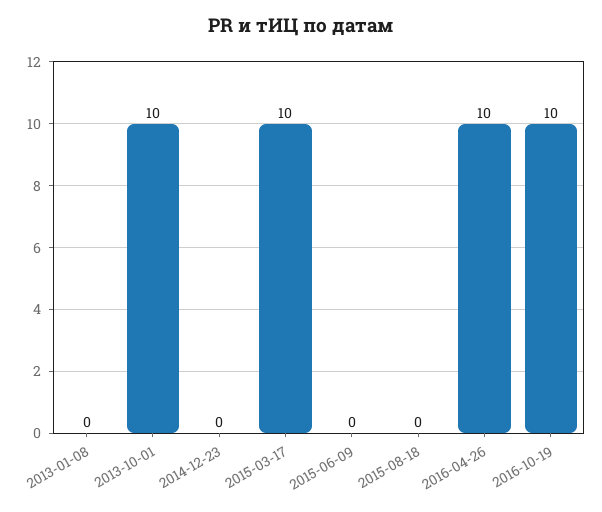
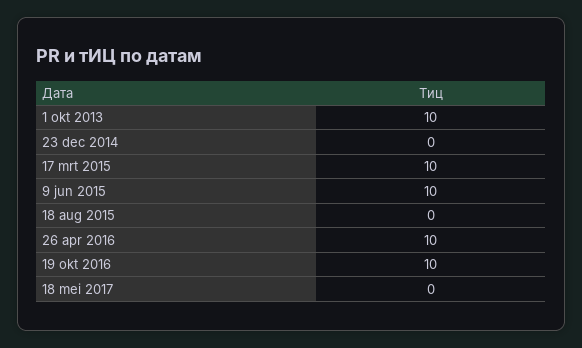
2013-01-08: 0 -> none
2015-06-09: 0 -> 10
18 mei 2017: none -> 0

